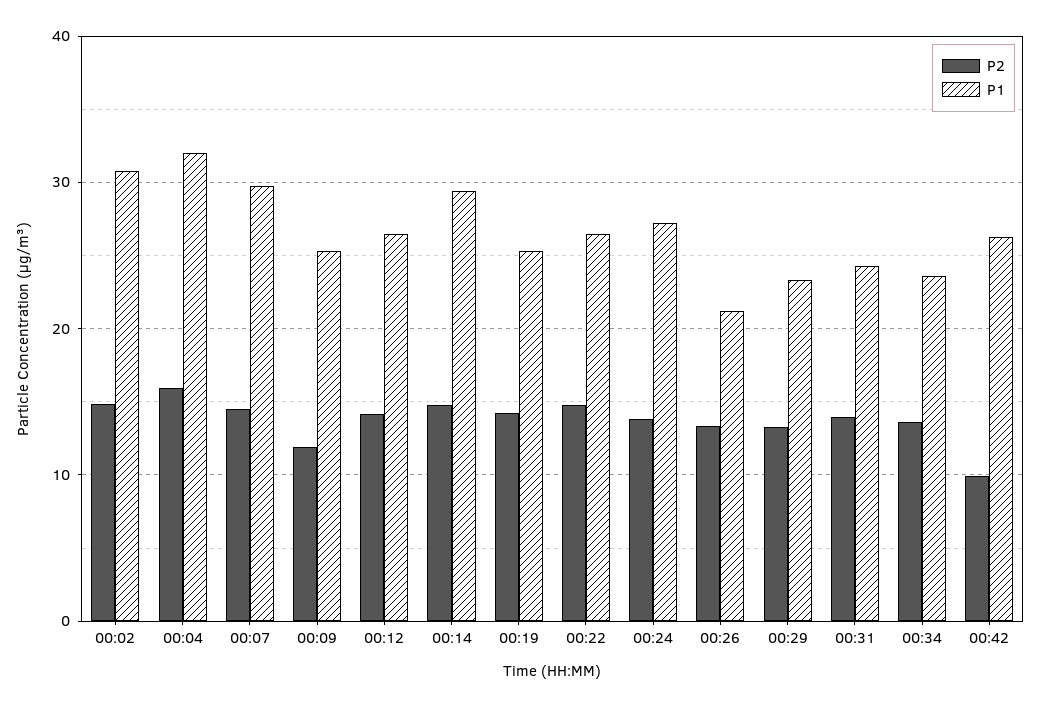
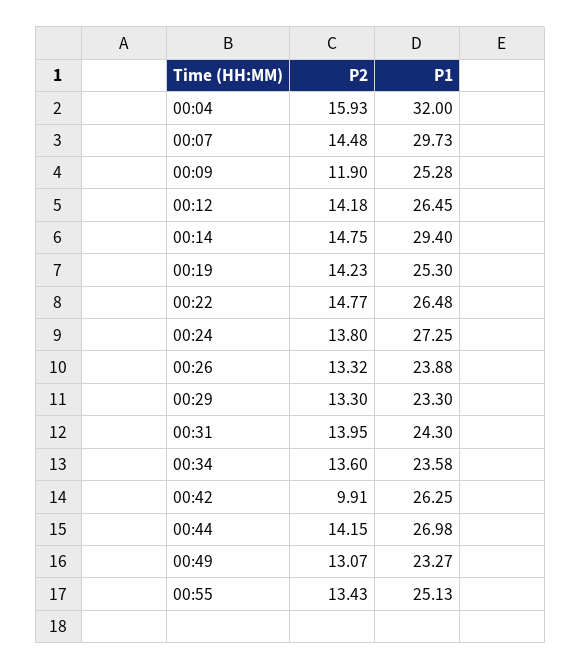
P2, 00:02: 15 -> none
P1, 00:02: 31 -> none
P1, 00:26: 21 -> 23.88
P2, 00:44: none -> 14.15
P1, 00:44: none -> 26.98
P2, 00:49: none -> 13.07
P1, 00:49: none -> 23.27
P2, 00:55: none -> 13.43
P1, 00:55: none -> 25.13

